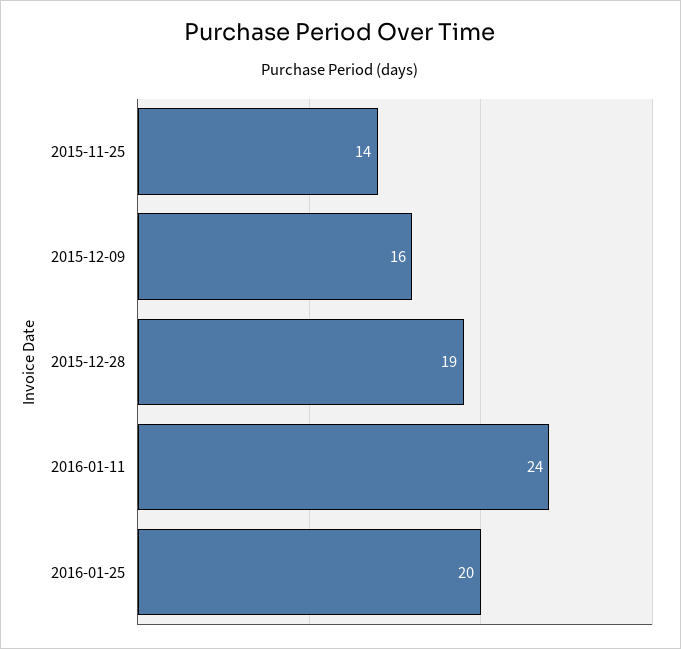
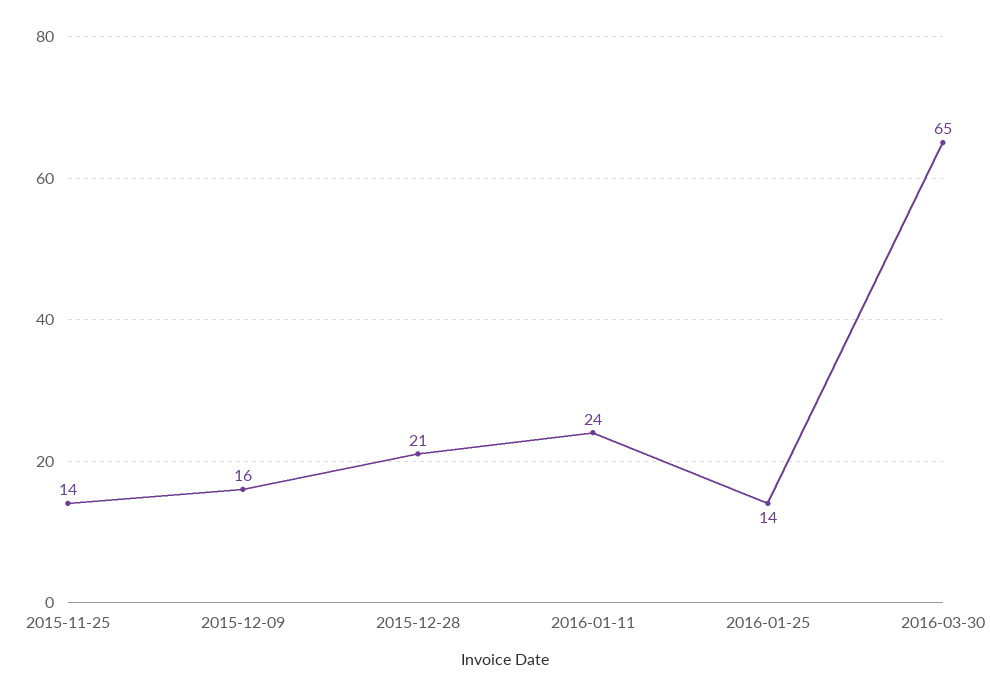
2015-12-28: 19 -> 21
2016-01-25: 20 -> 14
2016-03-30: none -> 65

